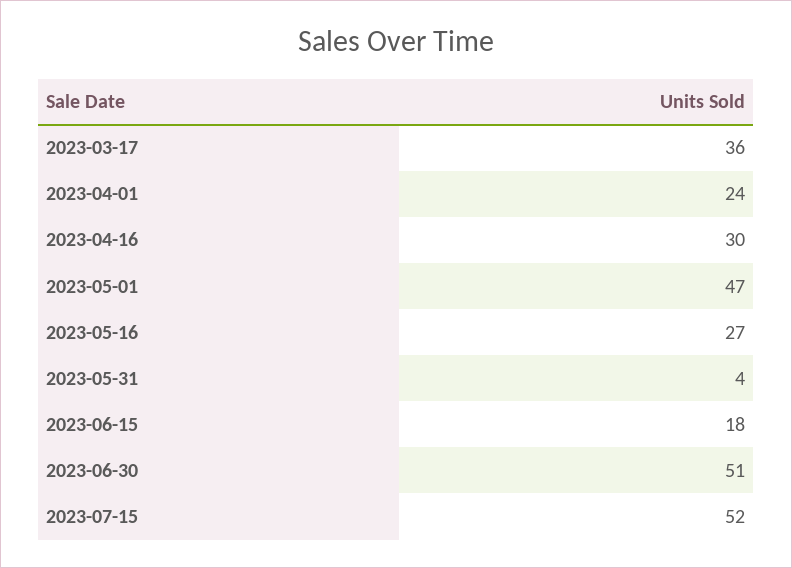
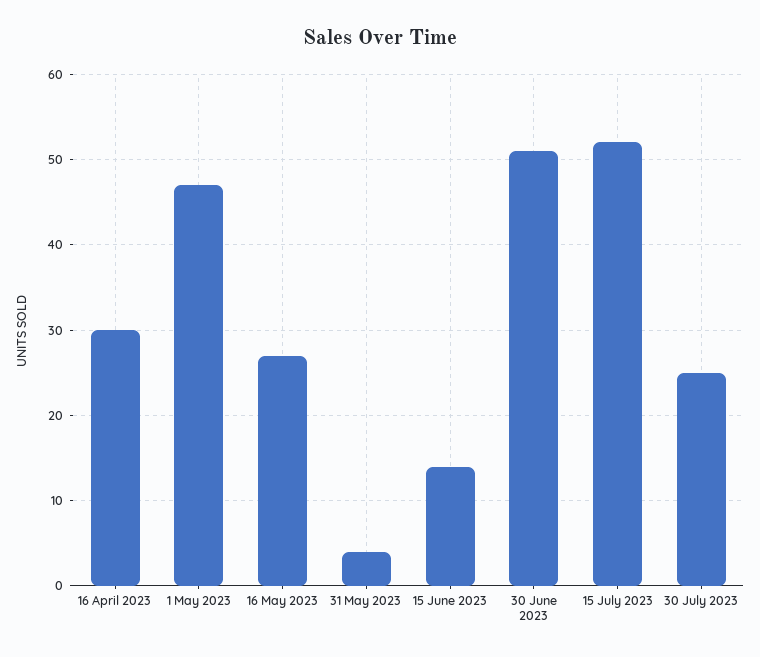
2023-03-17: 36 -> none
2023-04-01: 24 -> none
2023-06-15: 18 -> 14
30 July 2023: none -> 25

